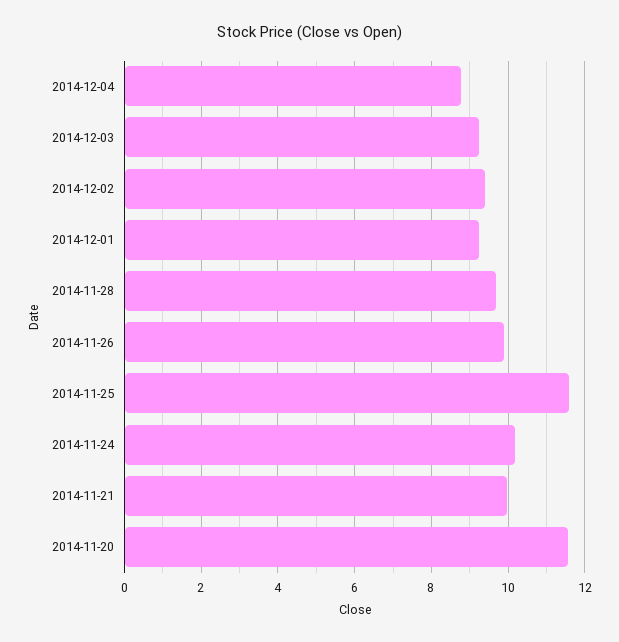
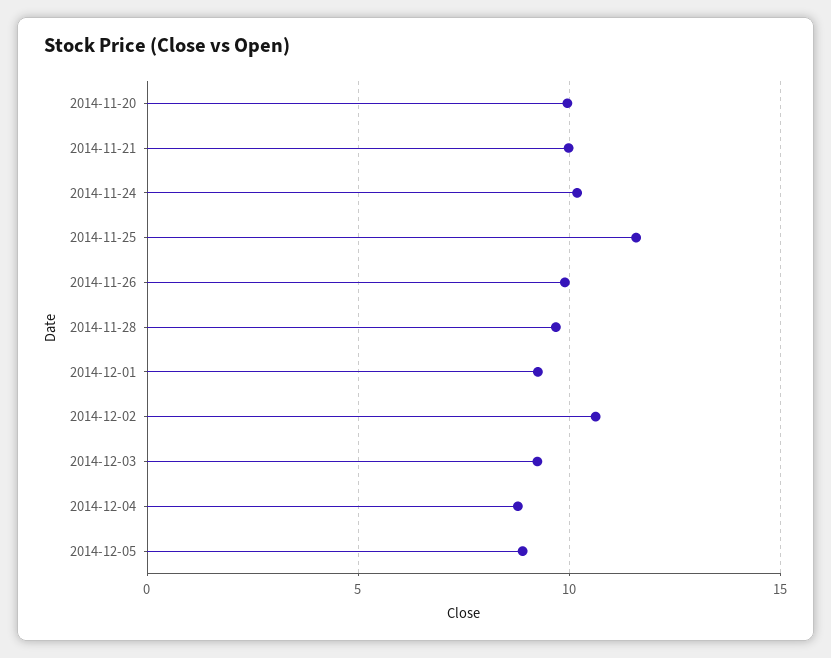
2014-12-02: 9.4 -> 10.5
2014-11-20: 11.6 -> 10
2014-12-05: none -> 9

